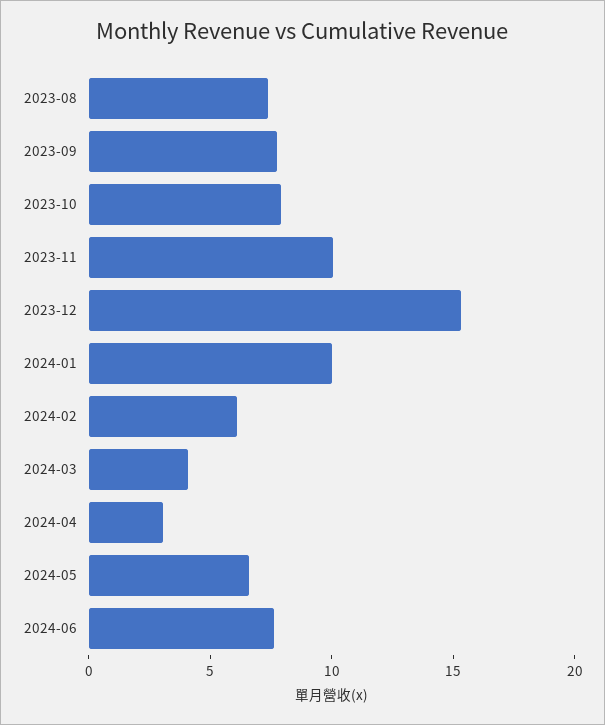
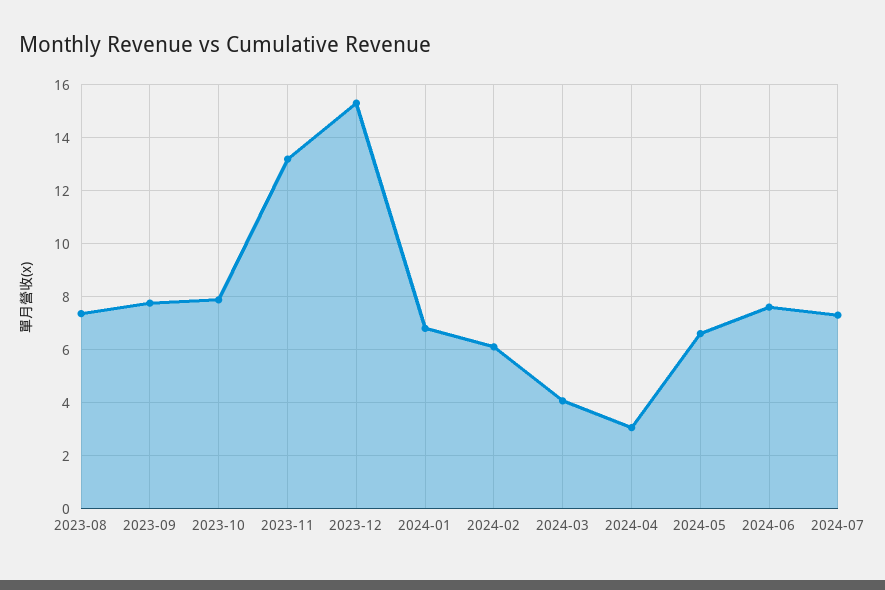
2023-11: 10 -> 13.25
2024-01: 10 -> 6.75
2024-07: none -> 7.25

